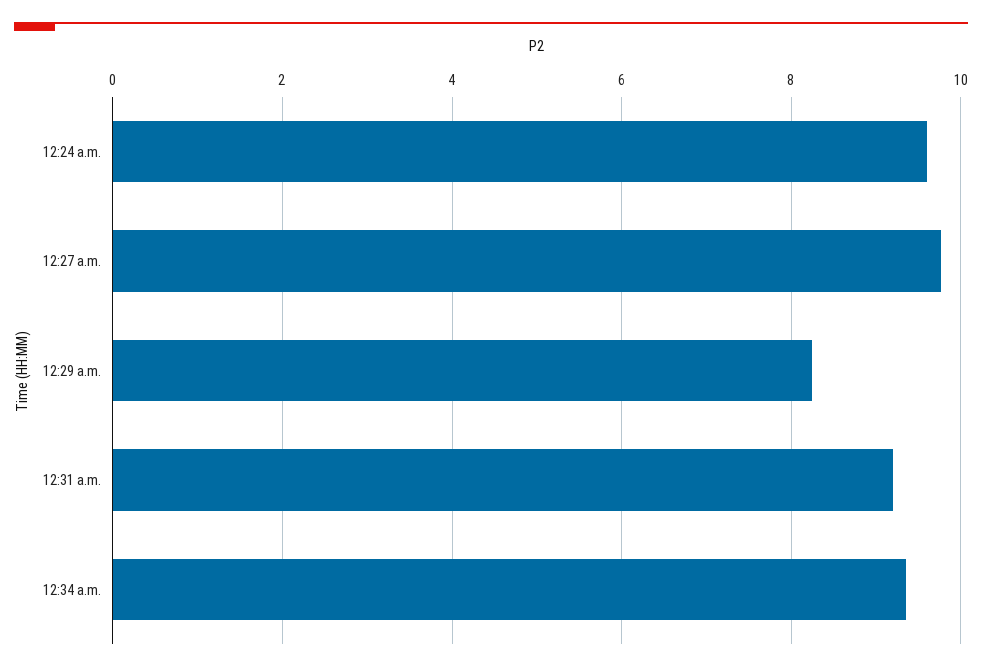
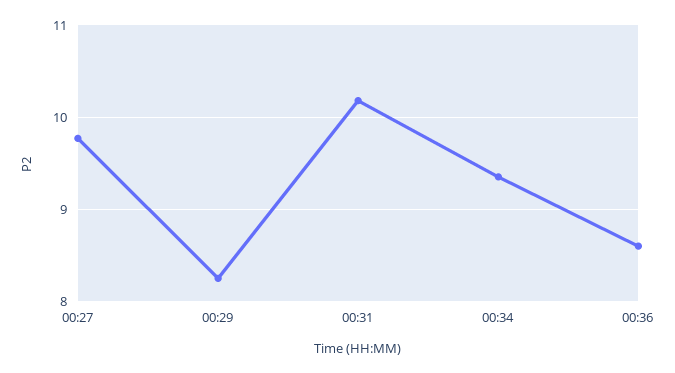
12:24 a.m.: 9.6 -> none
12:31 a.m.: 9.2 -> 10.2
00:36: none -> 8.6

